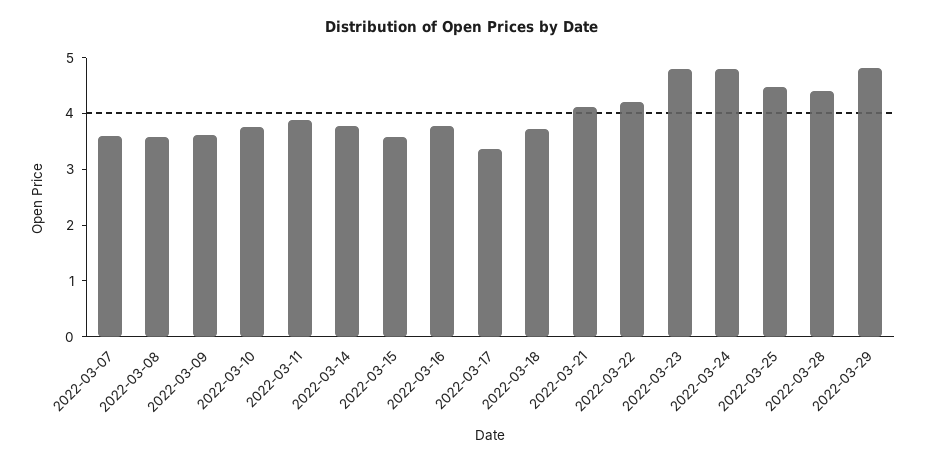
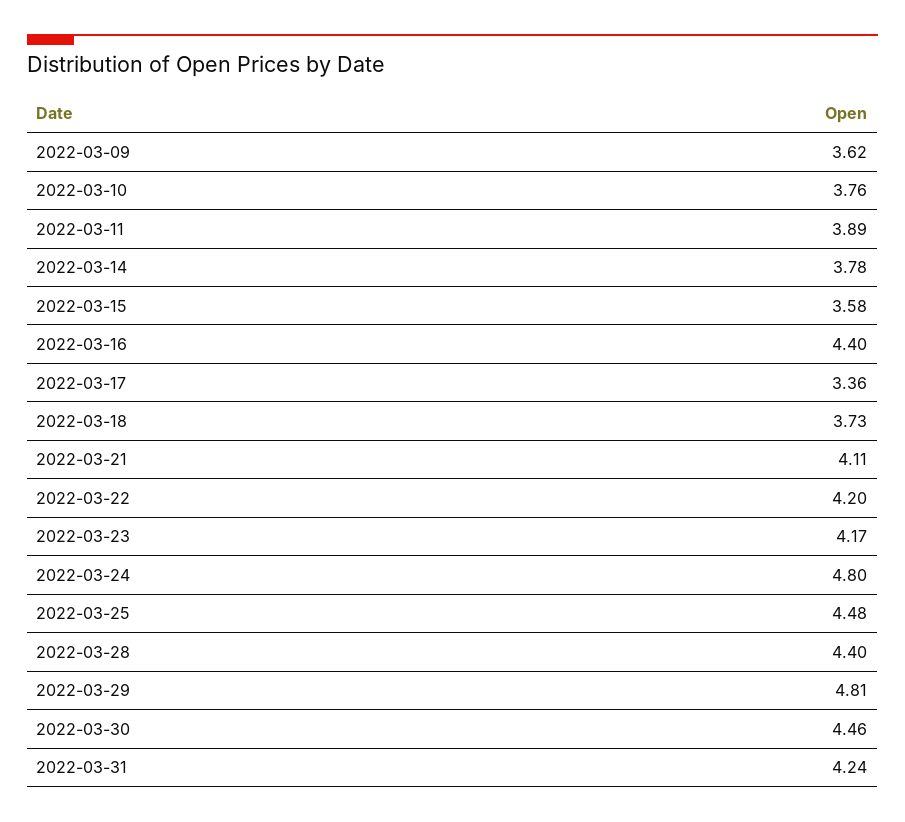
2022-03-07: 3.6 -> none
2022-03-08: 3.6 -> none
2022-03-16: 3.8 -> 4.4
2022-03-23: 4.8 -> 4.17
2022-03-30: none -> 4.46
2022-03-31: none -> 4.24

